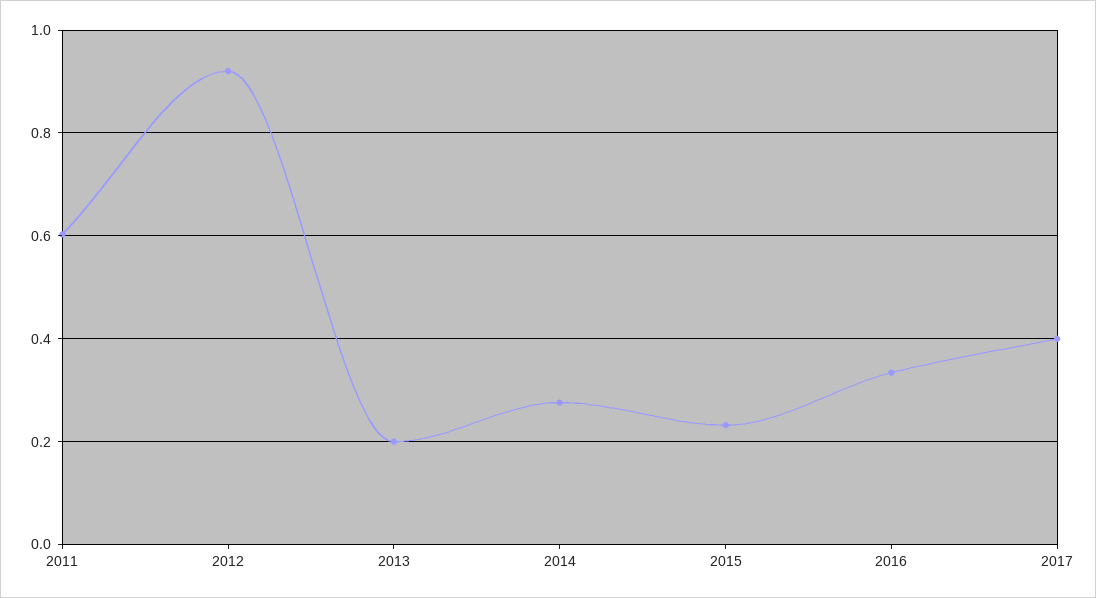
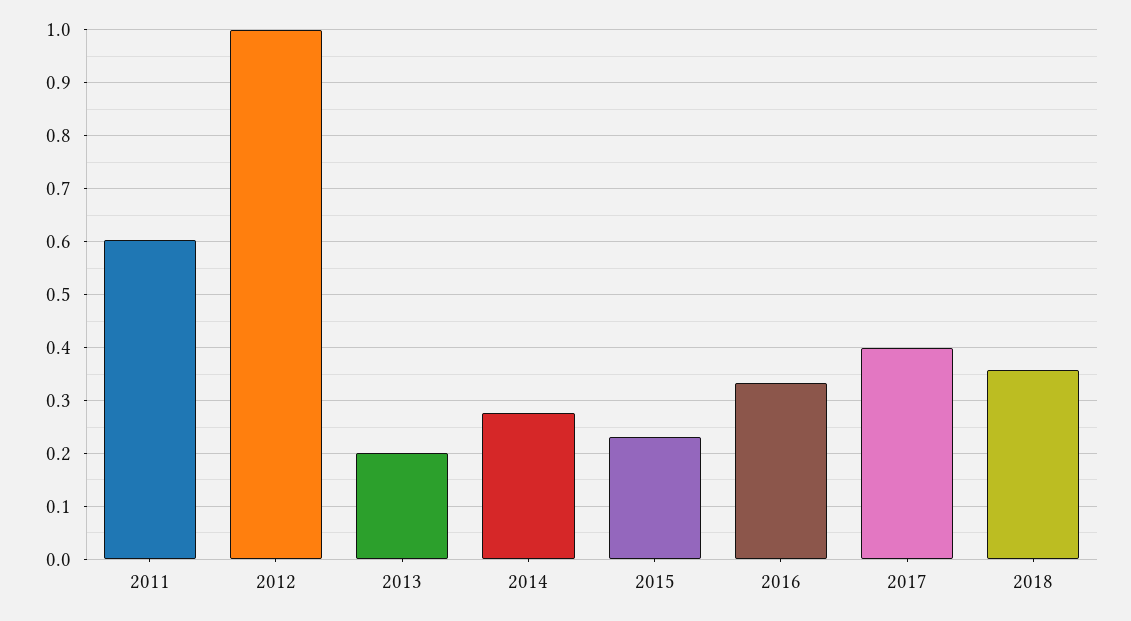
2012: 0.92 -> 1
2018: none -> 0.36

